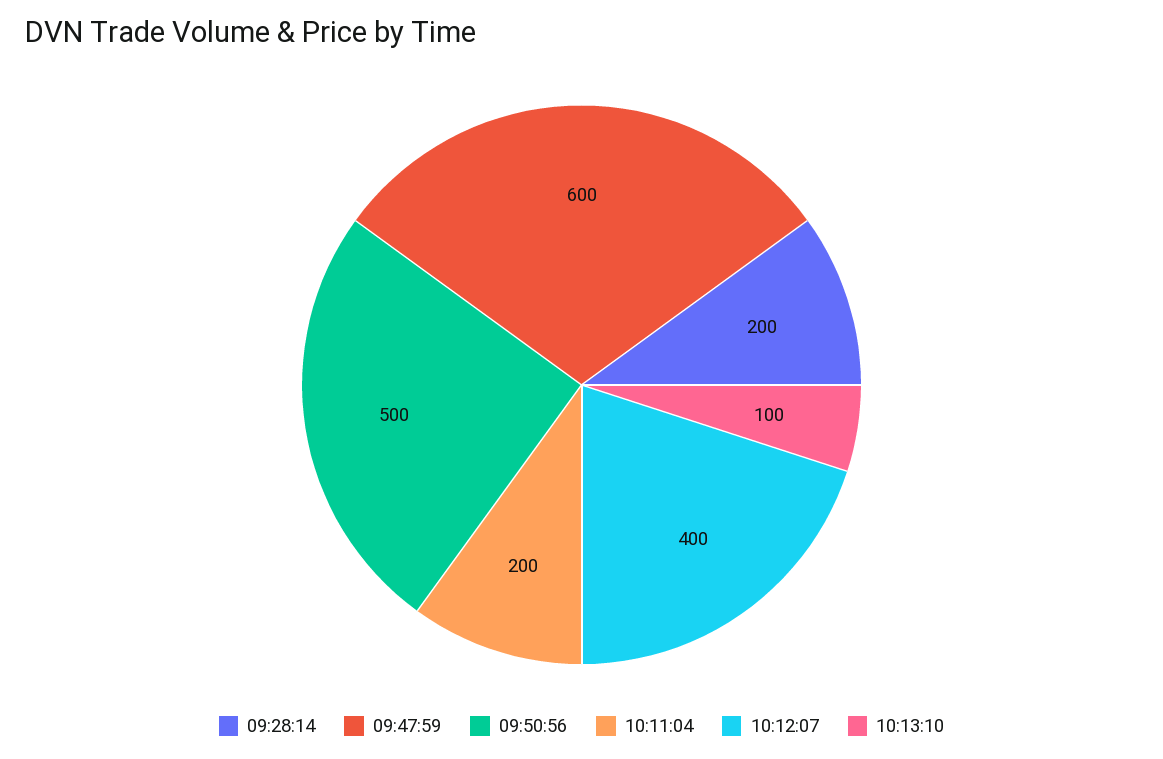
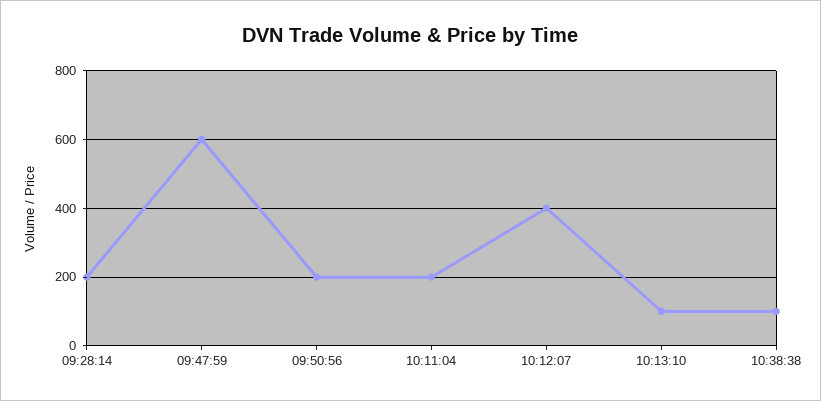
09:50:56: 500 -> 200
10:38:38: none -> 100

